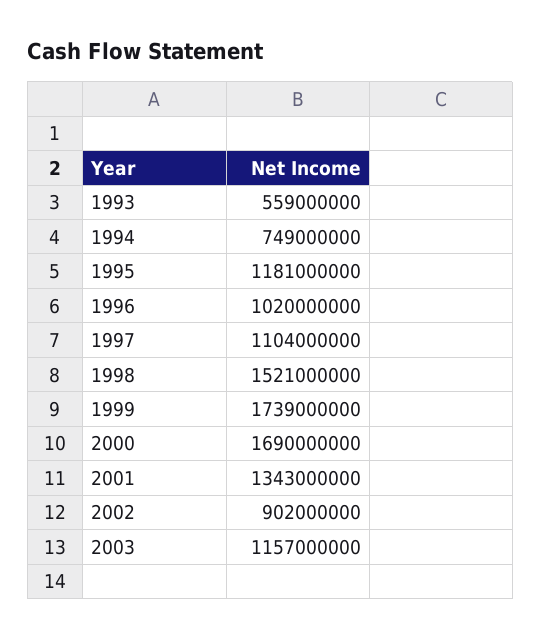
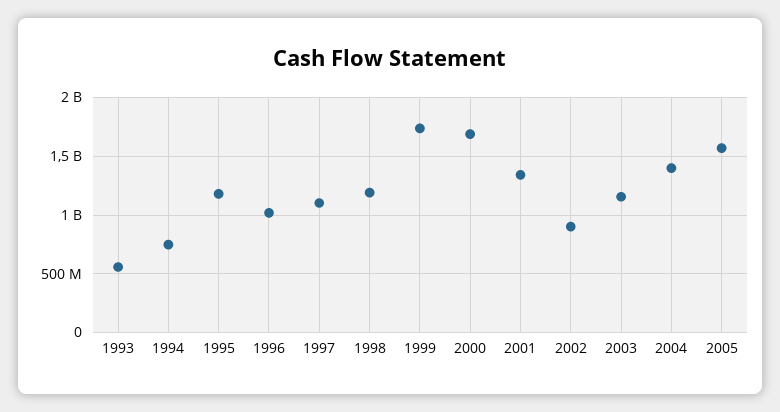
1998: 1521000000 -> 1200000000
2004: none -> 1400000000
2005: none -> 1600000000

